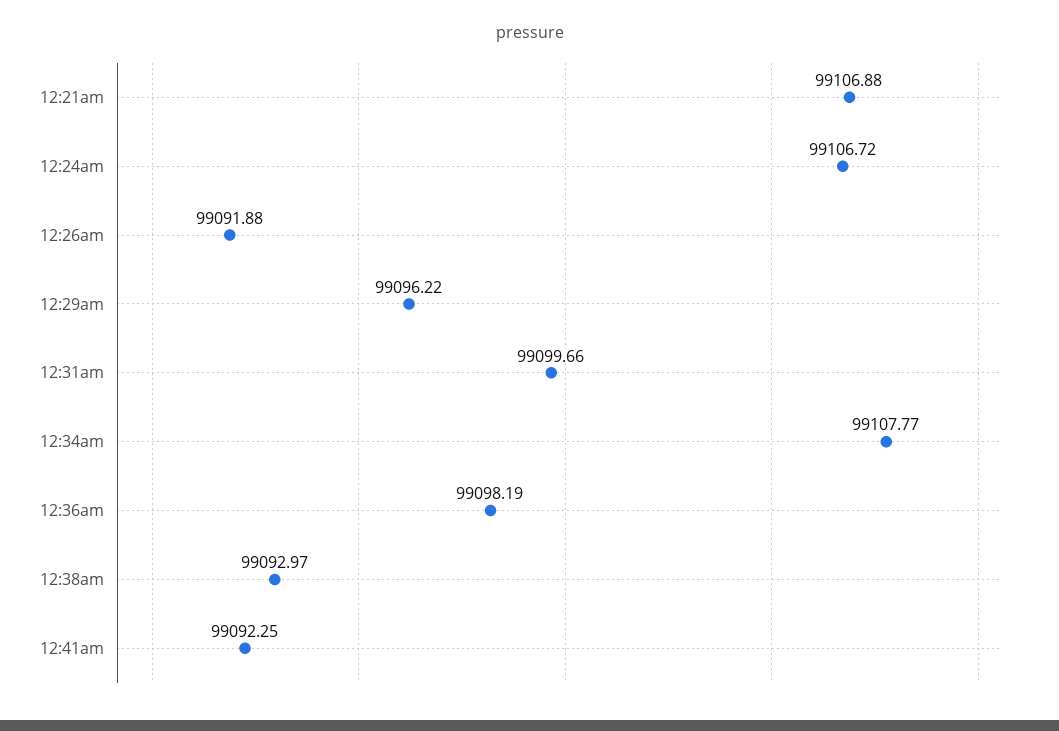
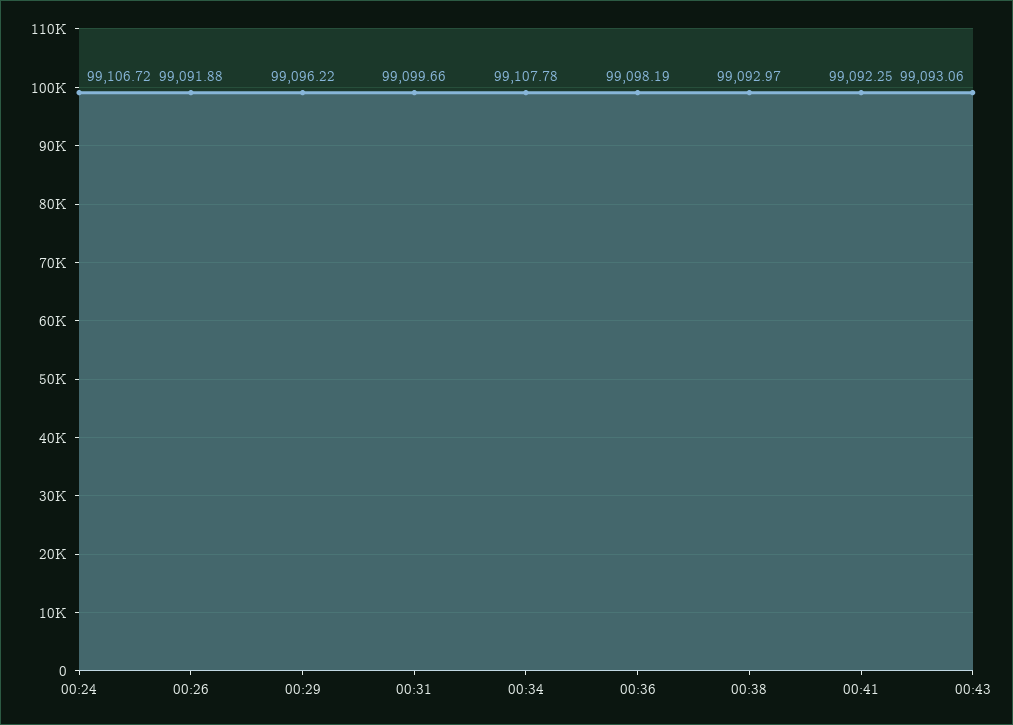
12:21am: 99106.88 -> none
12:34am: 99107.77 -> 99107.78
00:43: none -> 99093.06

